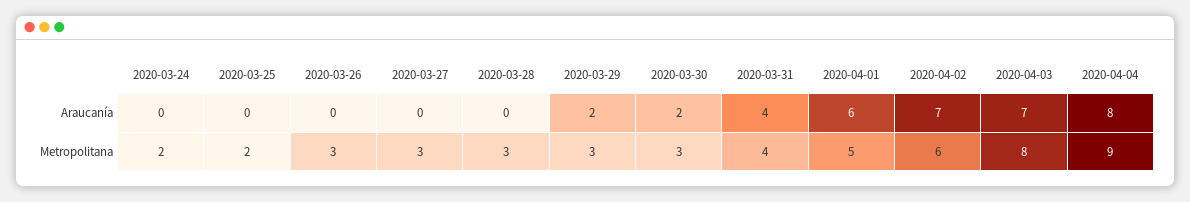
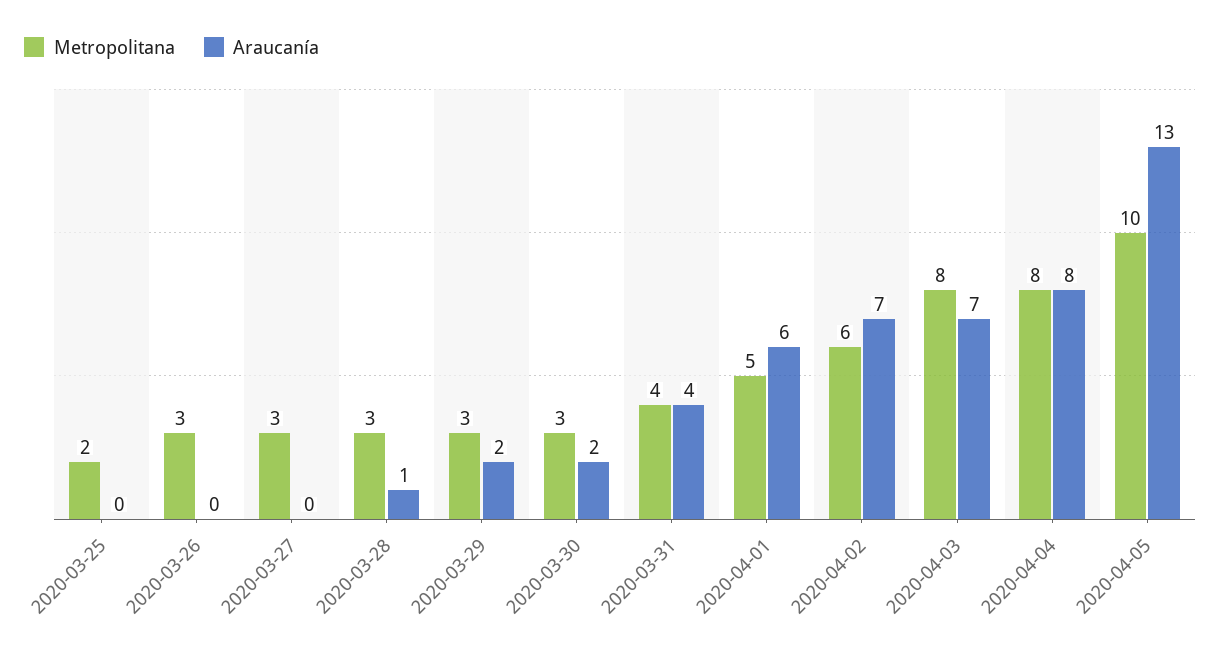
Araucanía, 2020-03-24: 0 -> none
Araucanía, 2020-03-28: 0 -> 1
Metropolitana, 2020-03-24: 2 -> none
Metropolitana, 2020-04-04: 9 -> 8
Metropolitana, 2020-04-05: none -> 10
Araucanía, 2020-04-05: none -> 13

